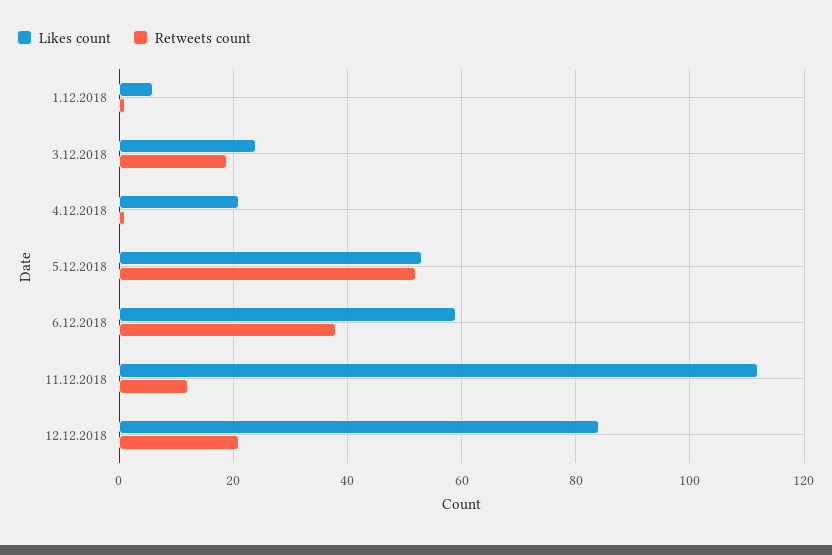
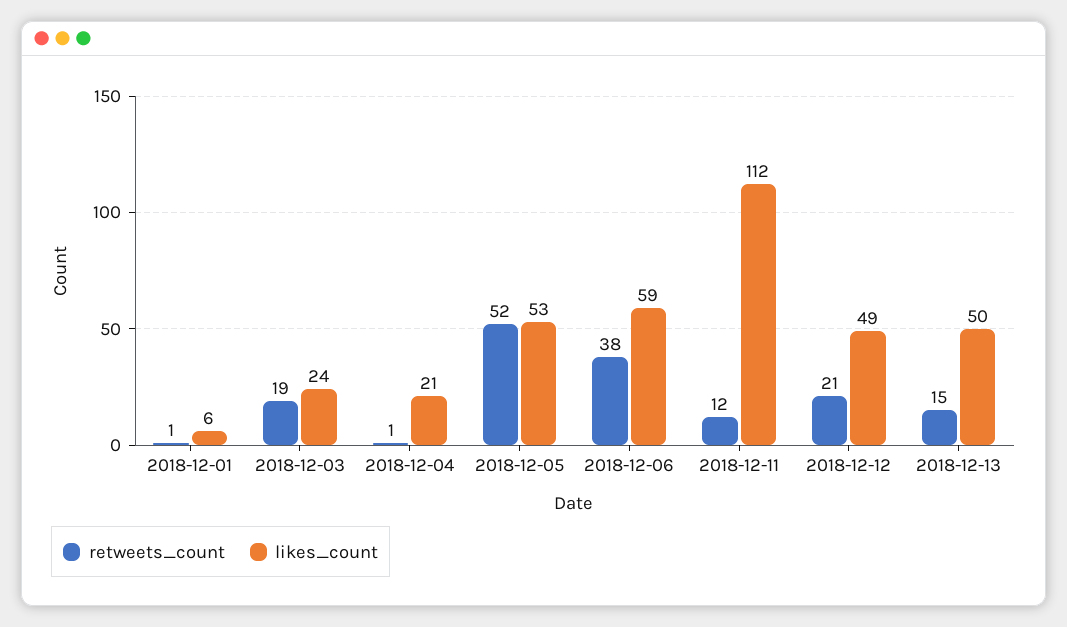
Likes count, 12.12.2018: 85 -> 49
Retweets count, 2018-12-13: none -> 15
Likes count, 2018-12-13: none -> 50

